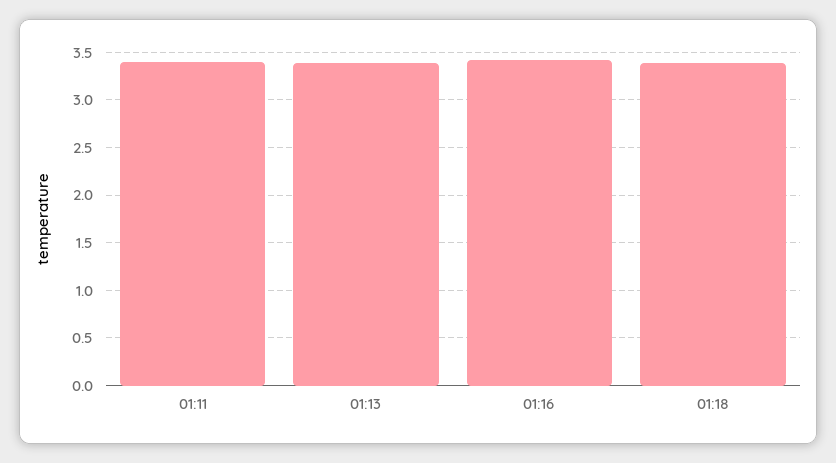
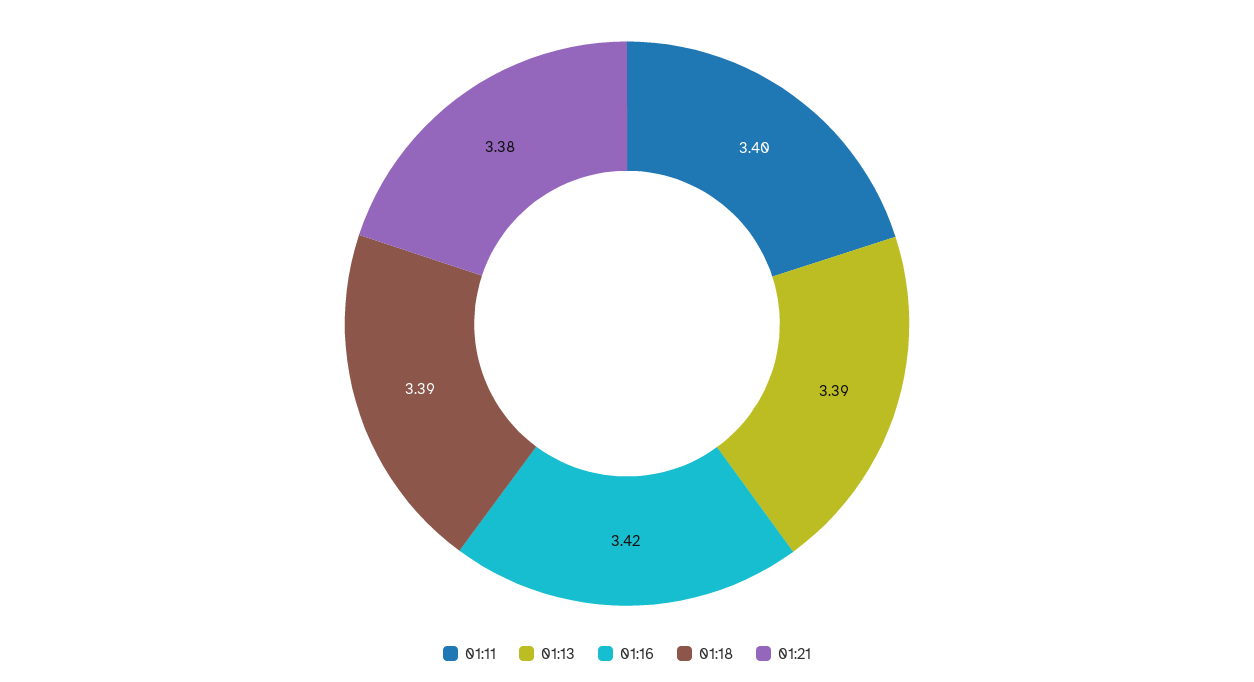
01:21: none -> 3.38

